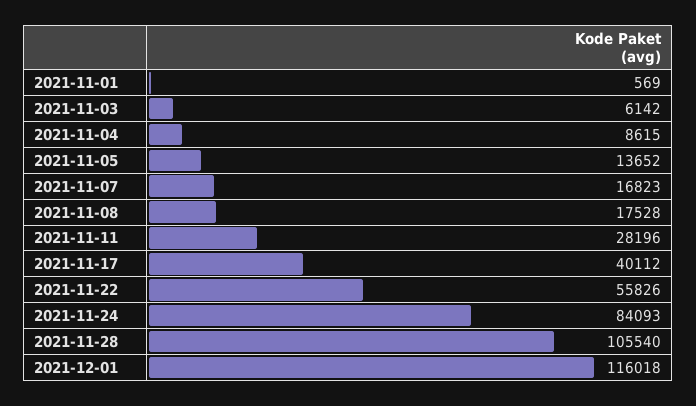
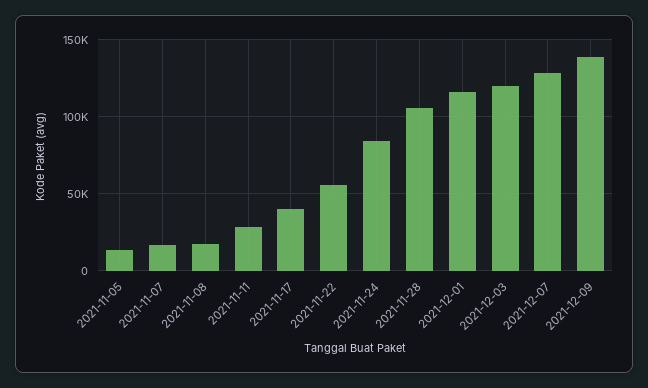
2021-11-01: 569 -> none
2021-11-03: 6142 -> none
2021-11-04: 8615 -> none
2021-12-03: none -> 120000
2021-12-07: none -> 130000
2021-12-09: none -> 140000

